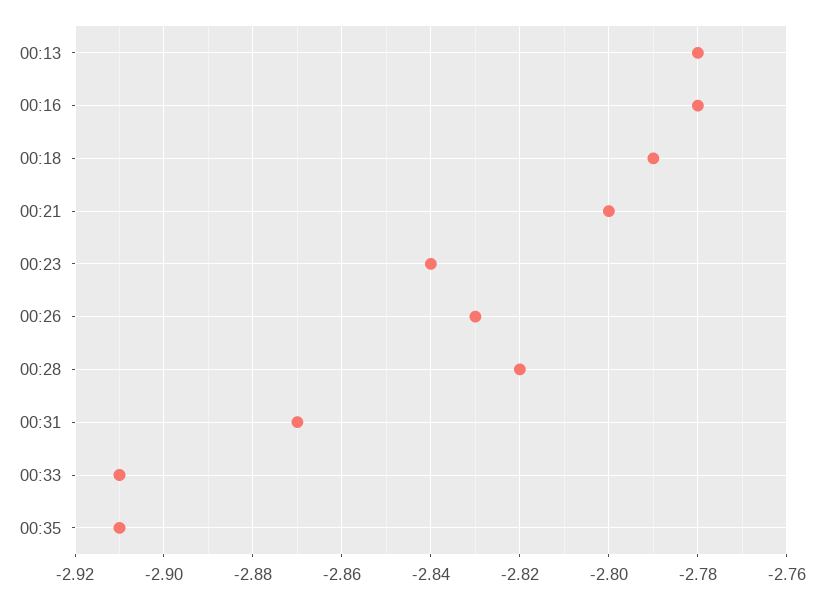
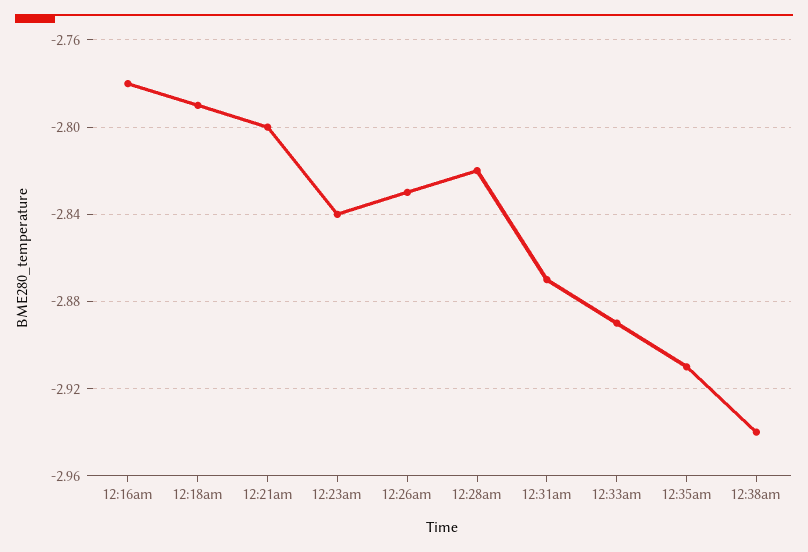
00:13: -2.78 -> none
00:33: -2.91 -> -2.89
12:38am: none -> -2.94

